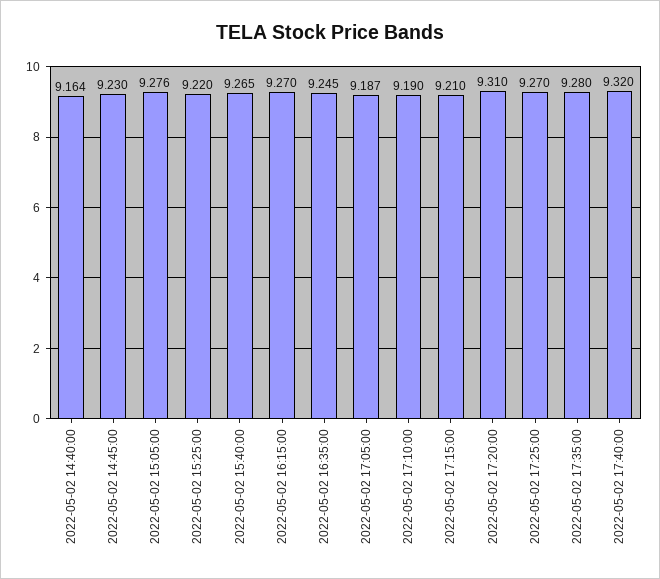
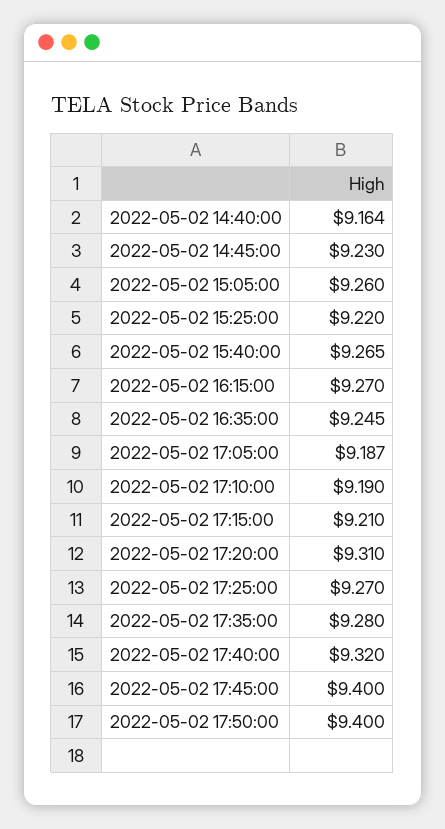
2022-05-02 15:05:00: 9.276 -> 9.26
2022-05-02 17:45:00: none -> 9.4
2022-05-02 17:50:00: none -> 9.4

